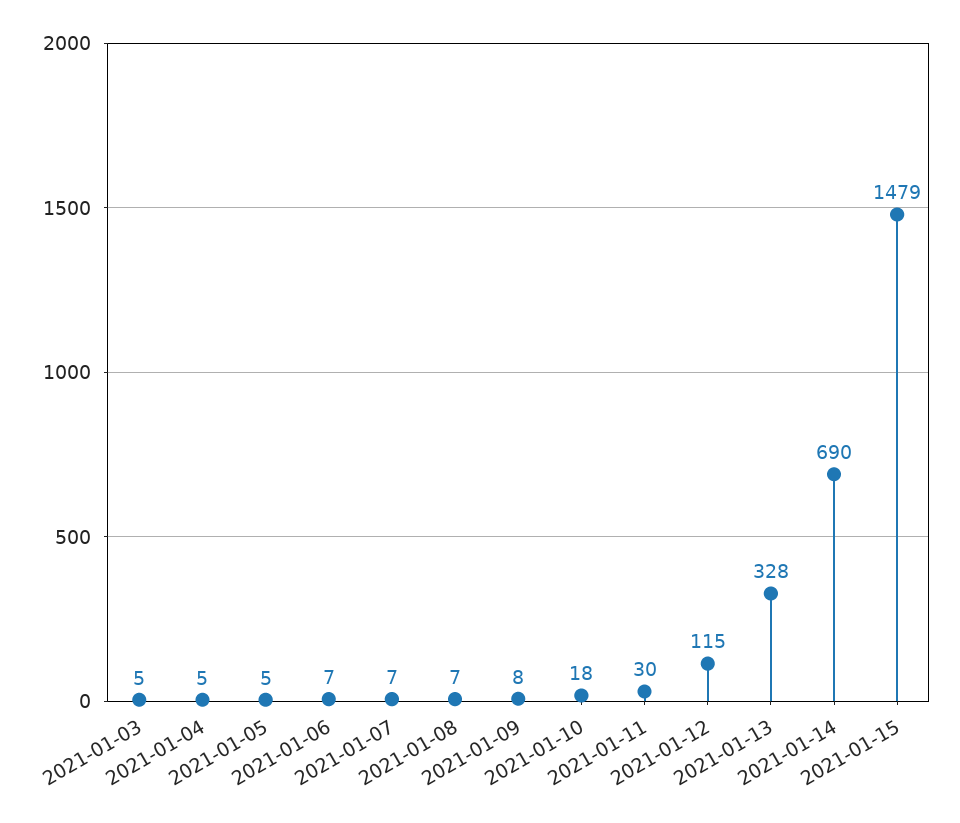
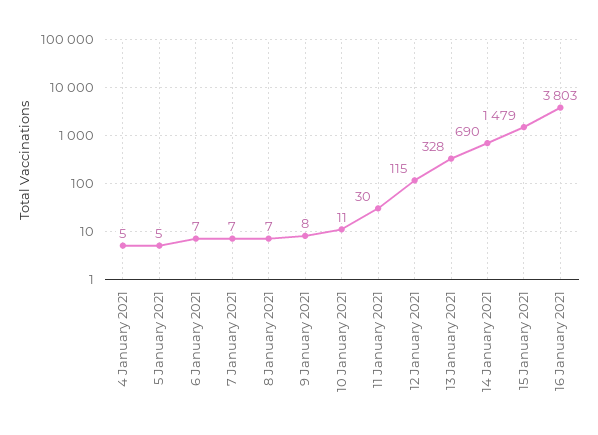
2021-01-03: 5 -> none
2021-01-10: 18 -> 11
16 January 2021: none -> 3803

